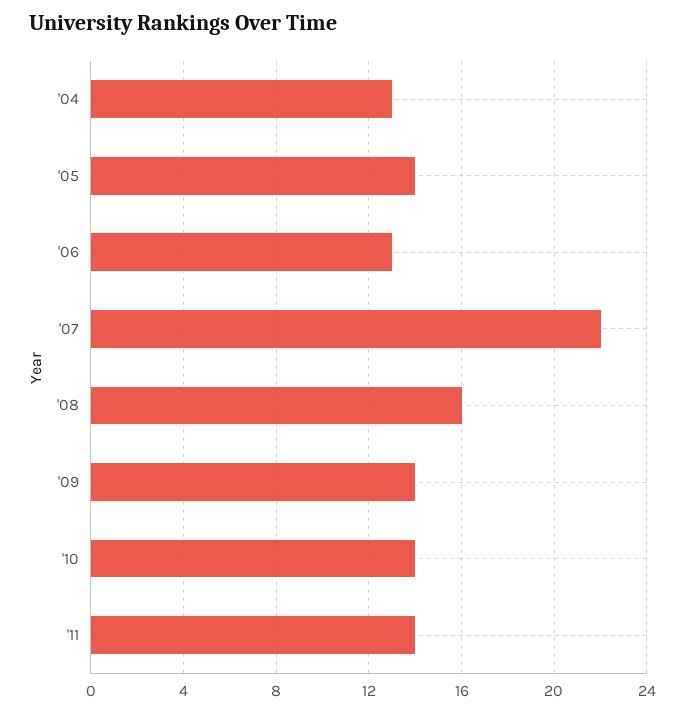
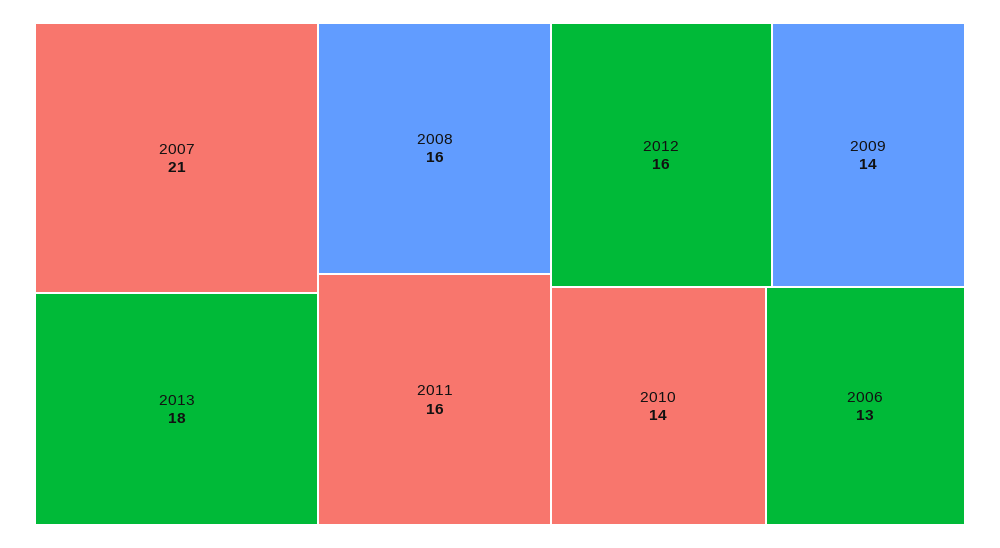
'04: 13 -> none
'05: 14 -> none
'07: 22 -> 21
'11: 14 -> 16
2013: none -> 18
2012: none -> 16

